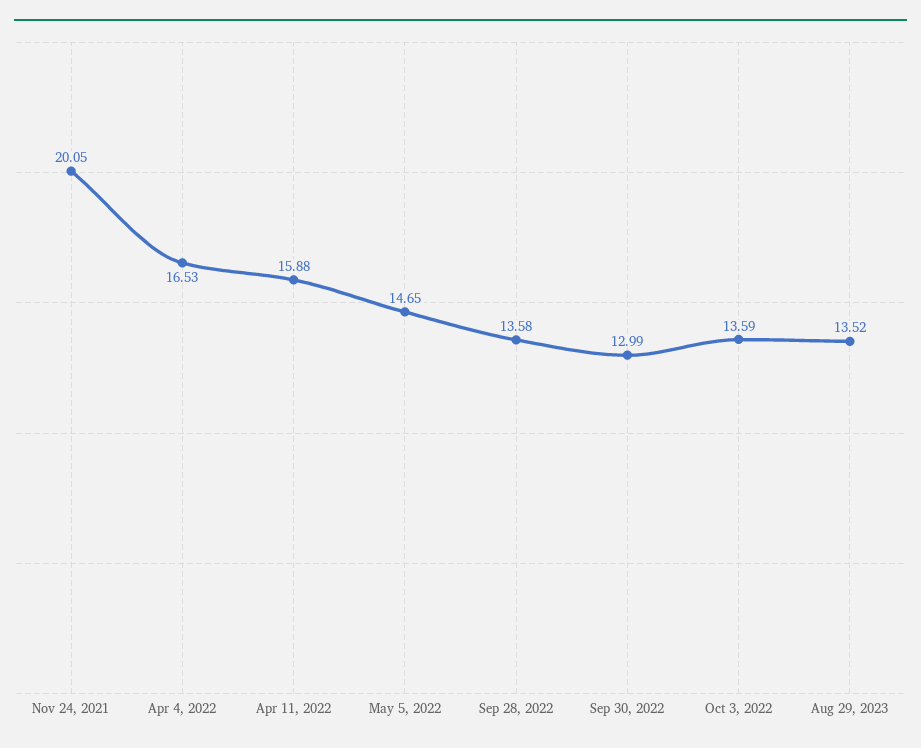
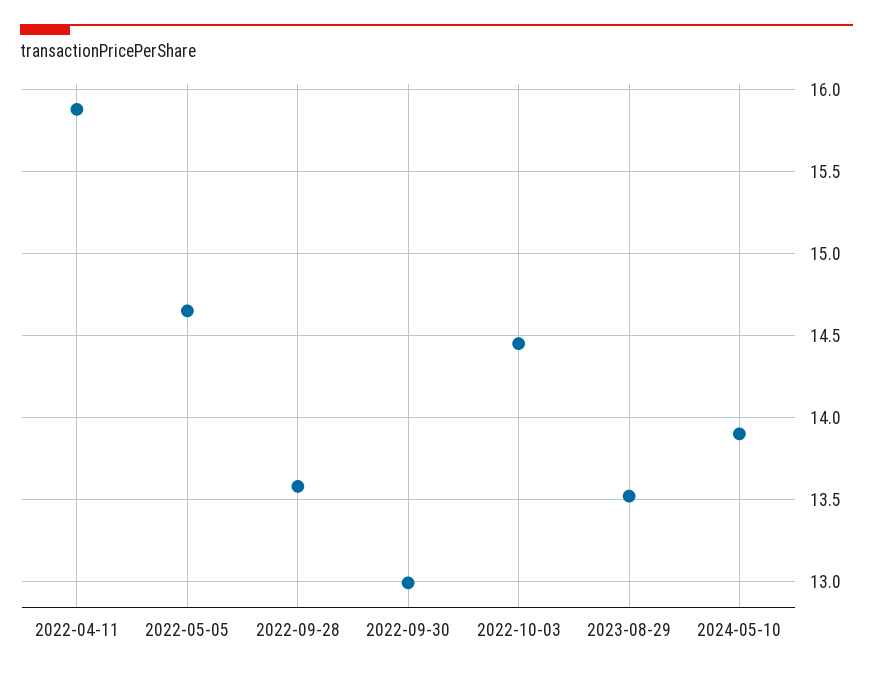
Nov 24, 2021: 20.05 -> none
Apr 4, 2022: 16.53 -> none
Oct 3, 2022: 13.59 -> 14.45
2024-05-10: none -> 13.9

